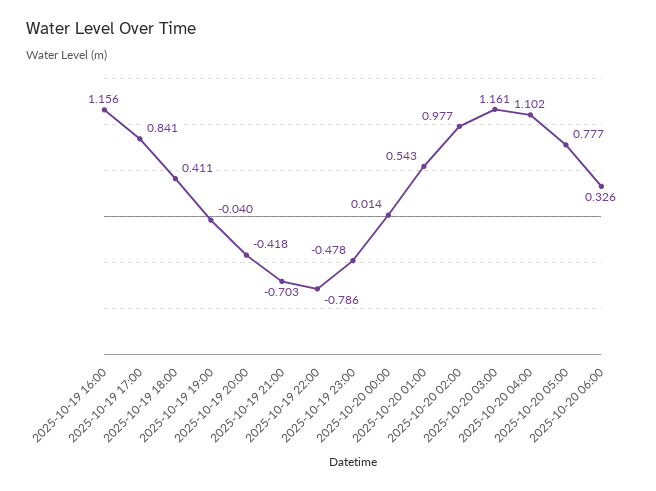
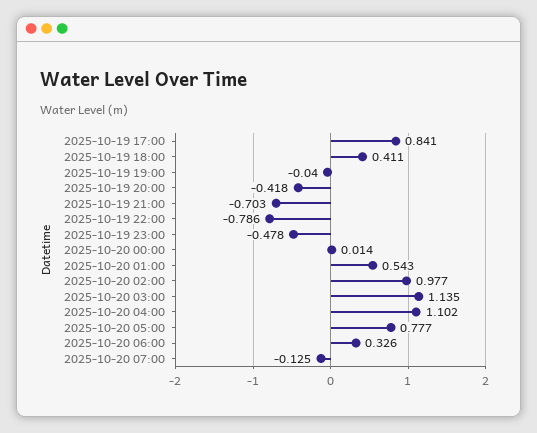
2025-10-19 16:00: 1.156 -> none
2025-10-20 03:00: 1.161 -> 1.135
2025-10-20 07:00: none -> -0.125

